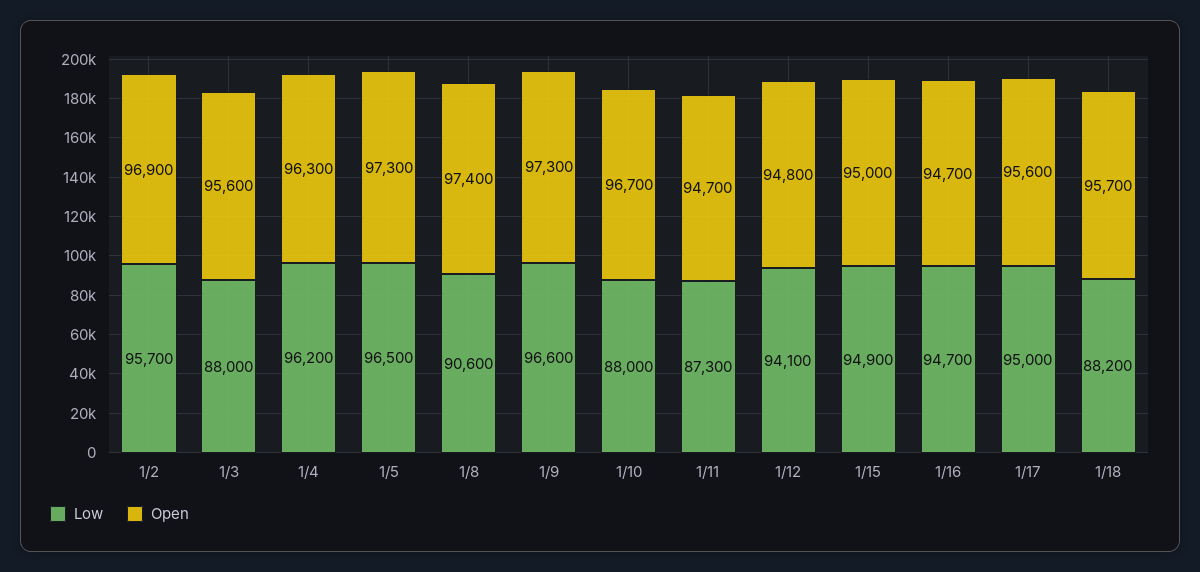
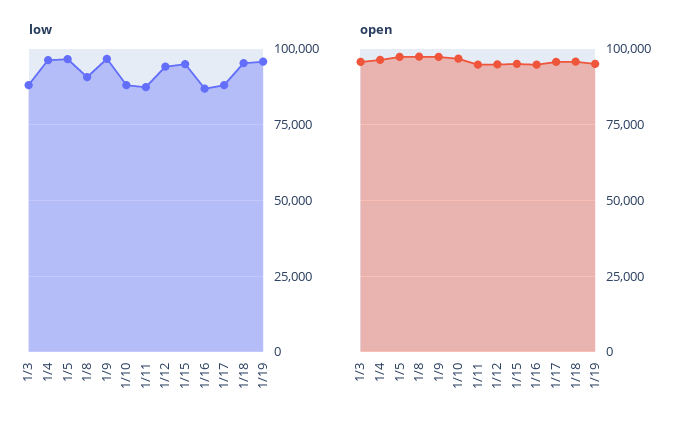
Low, 1/2: 95700 -> none
Open, 1/2: 96900 -> none
Low, 1/16: 94700 -> 87500
Low, 1/17: 95000 -> 87500
Low, 1/18: 88200 -> 95000
Low, 1/19: none -> 95000
Open, 1/19: none -> 95000

